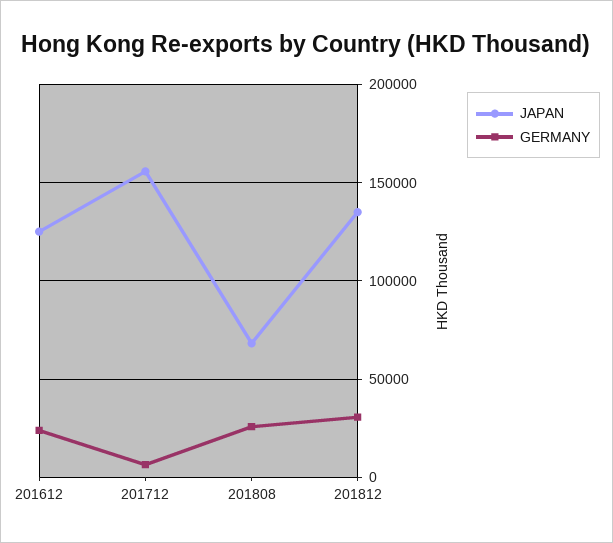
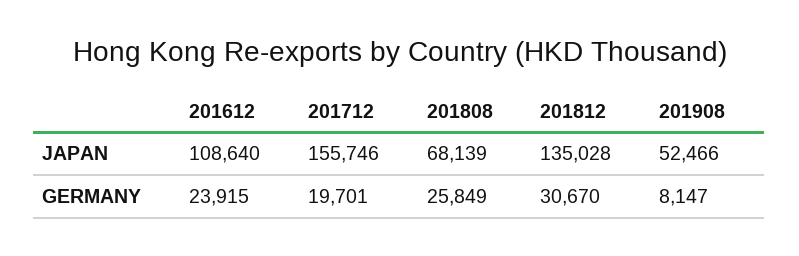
JAPAN, 201612: 125000 -> 108640
GERMANY, 201712: 5000 -> 19701
JAPAN, 201908: none -> 52466
GERMANY, 201908: none -> 8147

